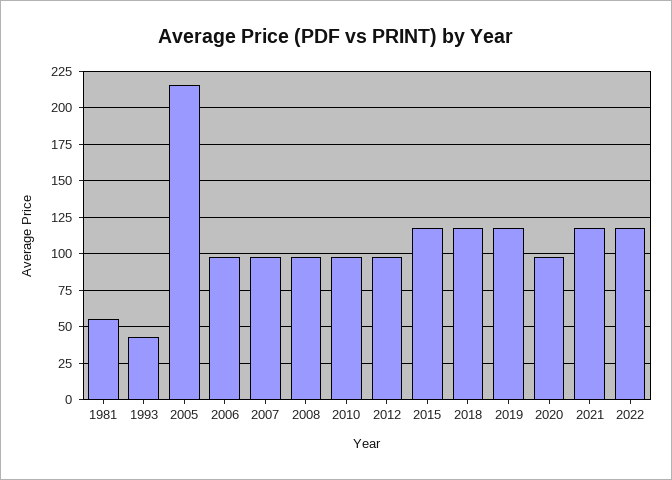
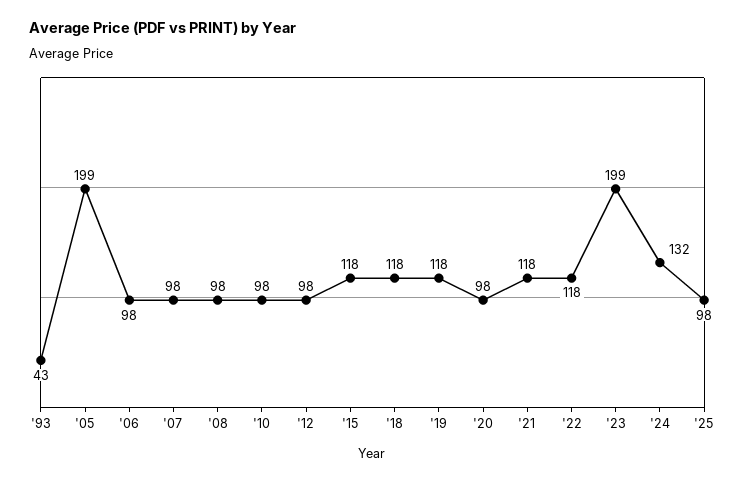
1981: 55 -> none
2005: 215 -> 199
'23: none -> 199
'24: none -> 132
'25: none -> 98

